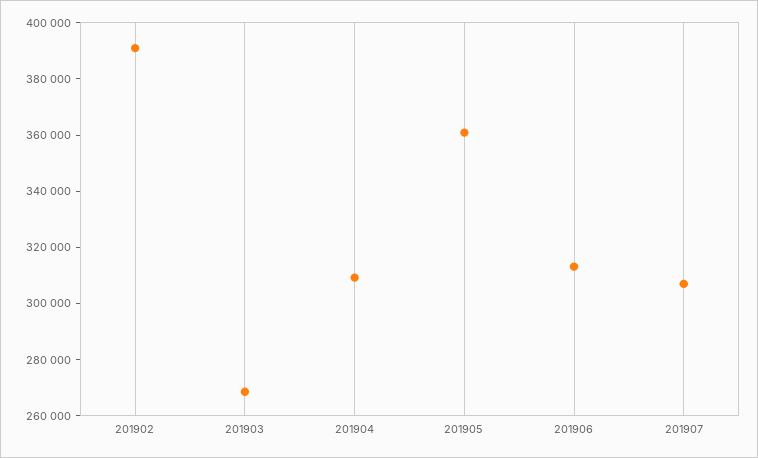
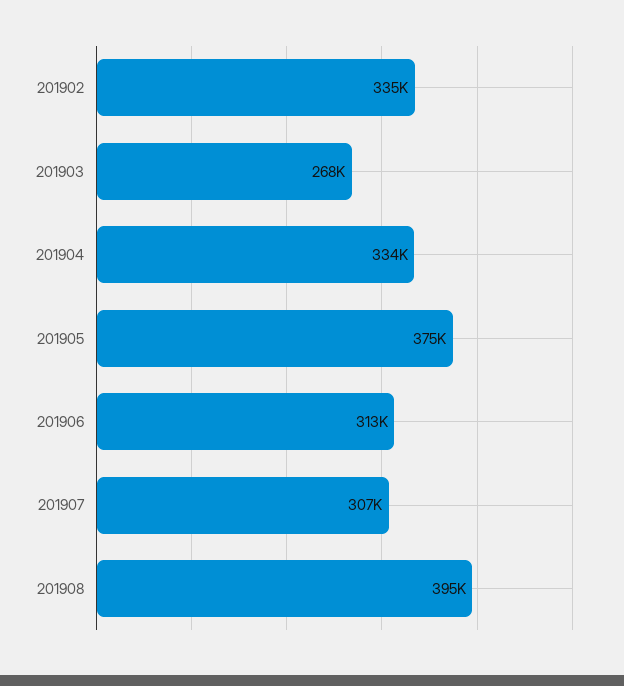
201902: 390000 -> 335000
201904: 310000 -> 334000
201905: 360000 -> 375000
201908: none -> 395000

